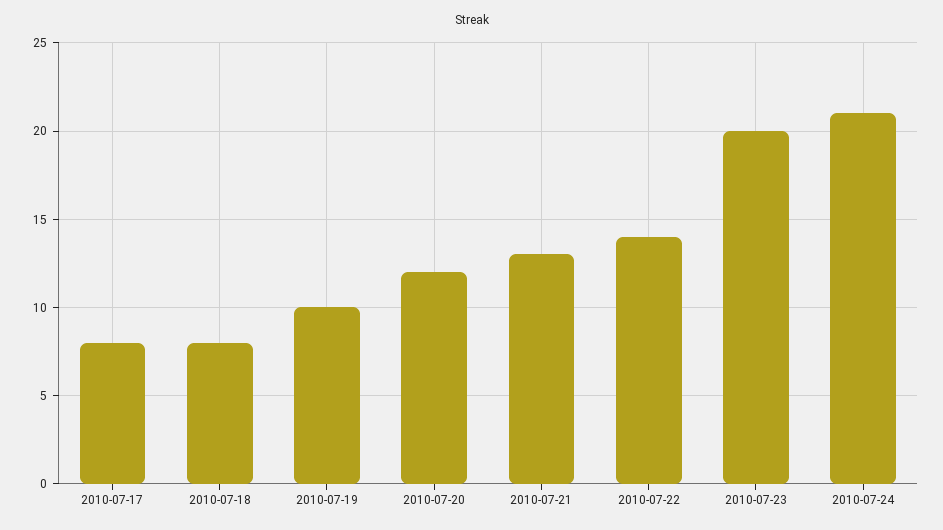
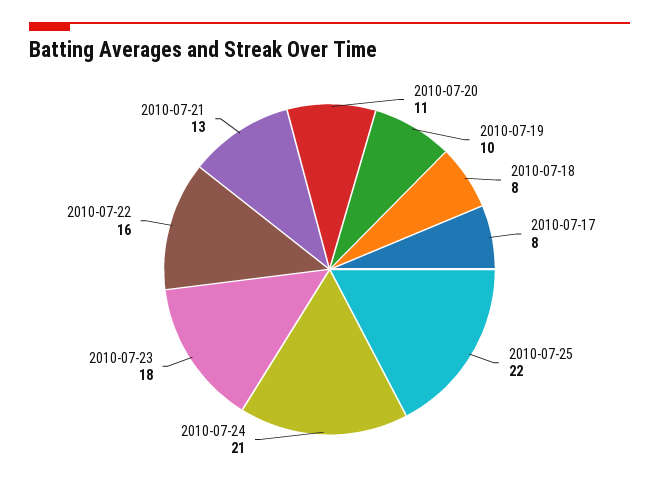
2010-07-20: 12 -> 11
2010-07-22: 14 -> 16
2010-07-23: 20 -> 18
2010-07-25: none -> 22

